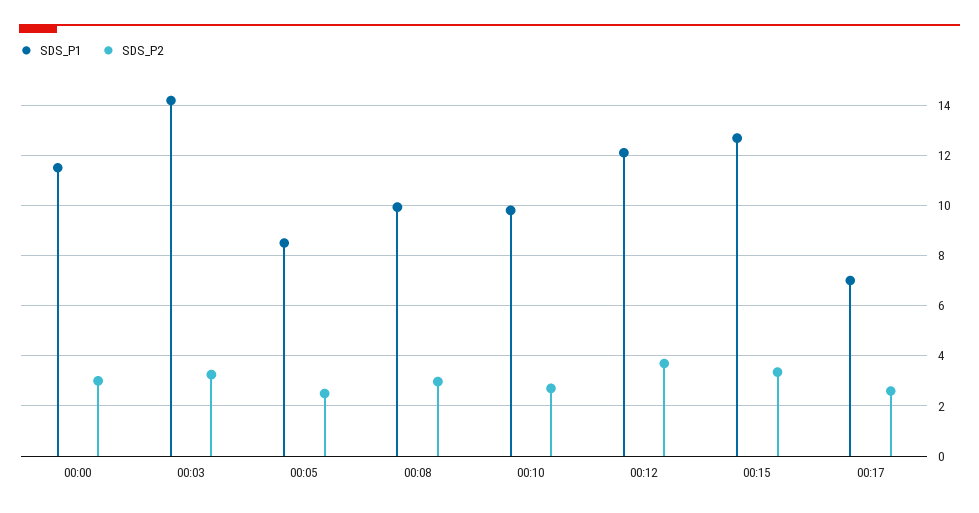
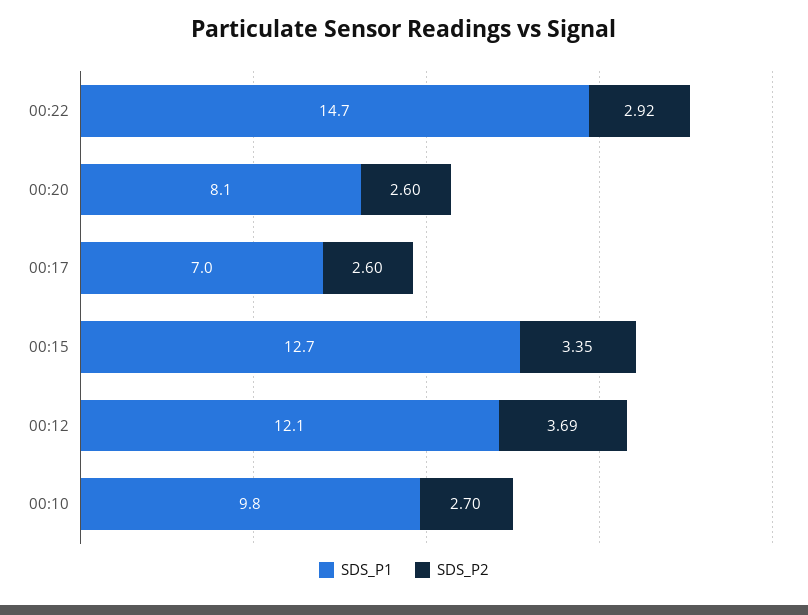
SDS_P1, 00:00: 11.5 -> none
SDS_P2, 00:00: 3 -> none
SDS_P1, 00:03: 14.25 -> none
SDS_P2, 00:03: 3.25 -> none
SDS_P1, 00:05: 8.5 -> none
SDS_P2, 00:05: 2.5 -> none
SDS_P1, 00:08: 10 -> none
SDS_P2, 00:08: 3 -> none
SDS_P1, 00:22: none -> 14.7
SDS_P2, 00:22: none -> 2.92
SDS_P1, 00:20: none -> 8.1
SDS_P2, 00:20: none -> 2.6

